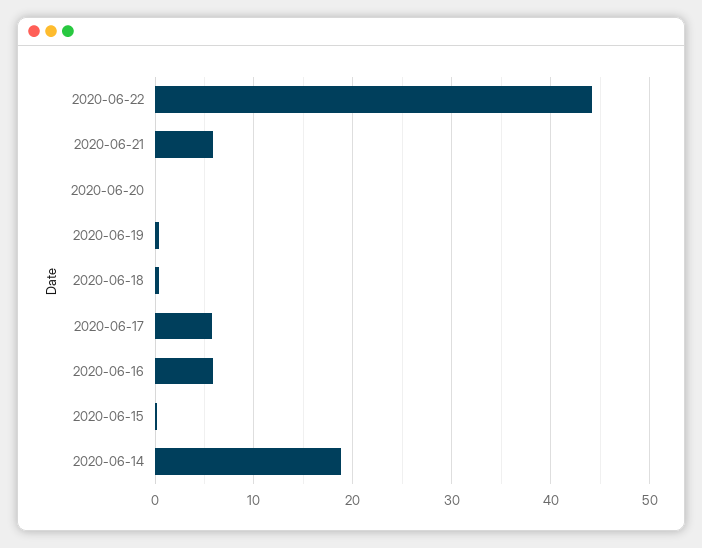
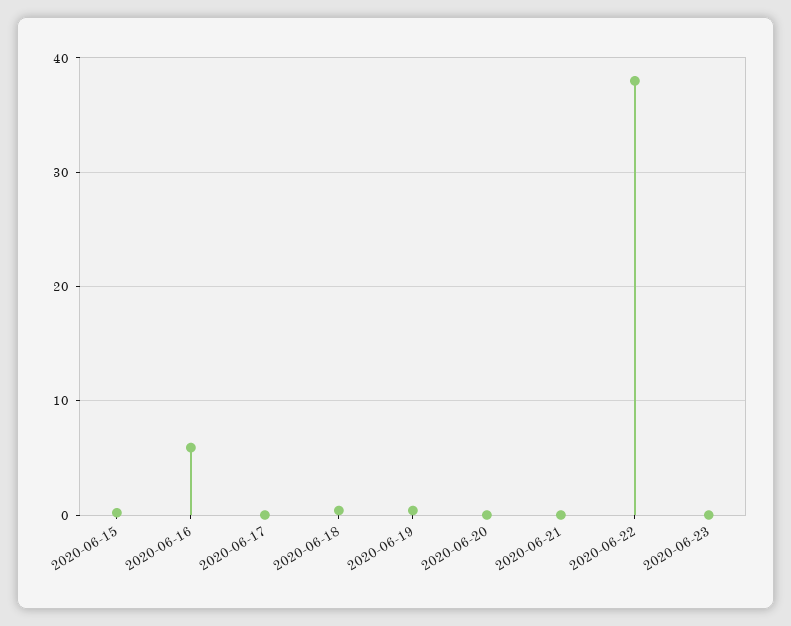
2020-06-22: 44 -> 38
2020-06-21: 6 -> 0
2020-06-17: 6 -> 0
2020-06-14: 19 -> none
2020-06-23: none -> 0

